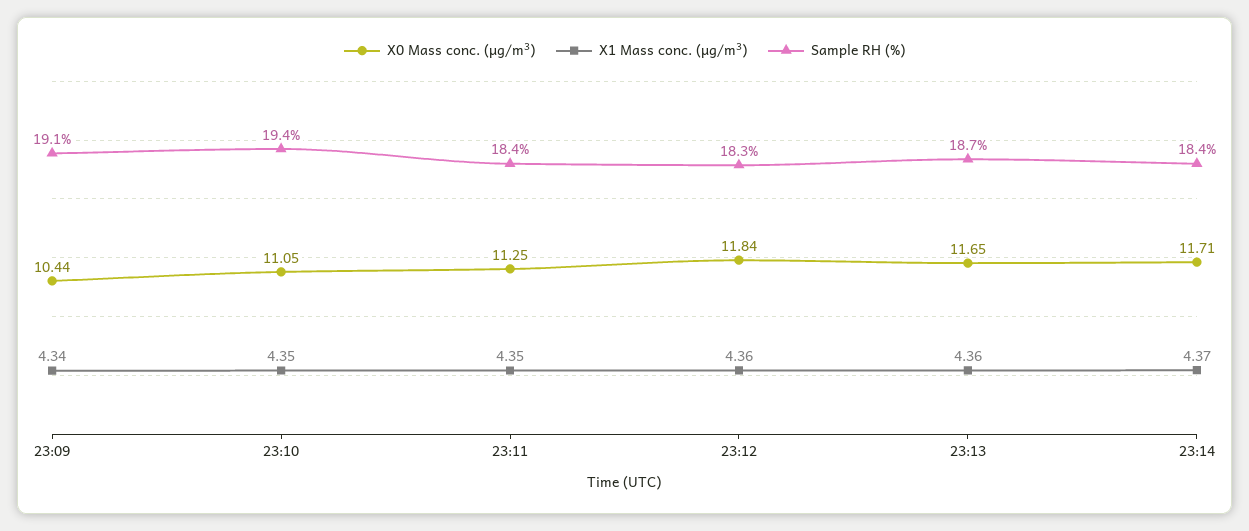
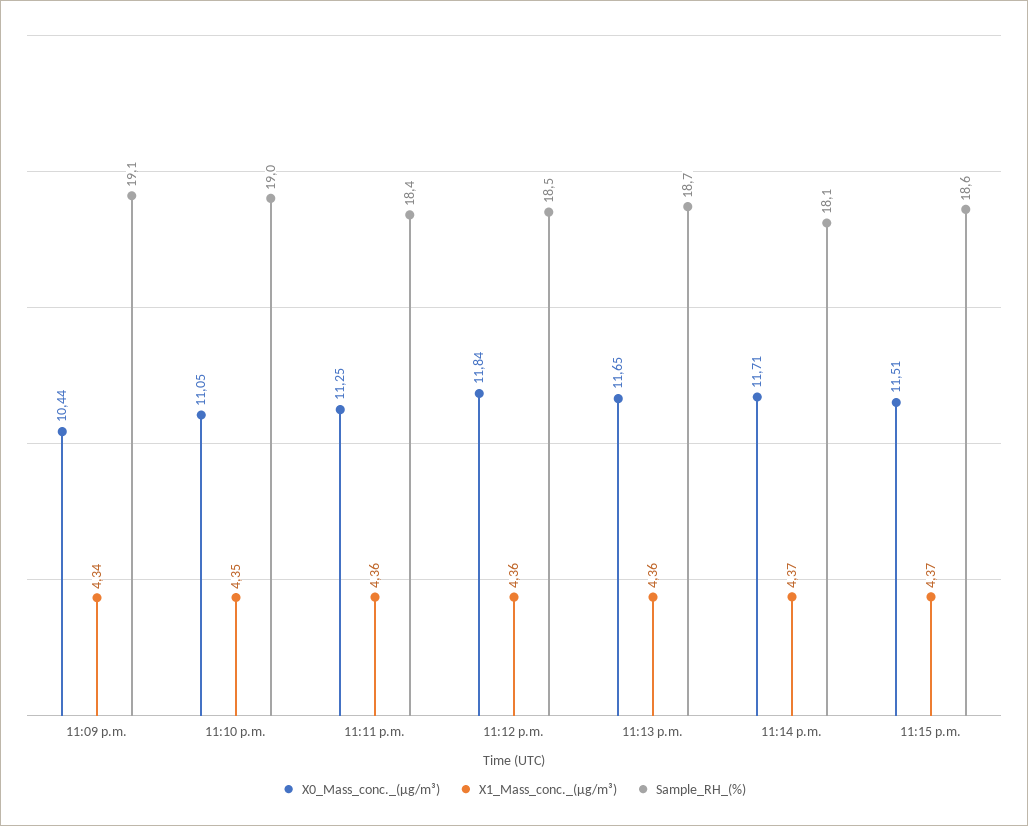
Sample RH (%), 23:10: 19.4 -> 19
X1 Mass conc. (μg/m³), 23:11: 4.35 -> 4.36
Sample RH (%), 23:12: 18.3 -> 18.5
Sample RH (%), 23:14: 18.4 -> 18.1
X0 Mass conc. (μg/m³), 11:15 p.m.: none -> 11.51
X1 Mass conc. (μg/m³), 11:15 p.m.: none -> 4.37
Sample RH (%), 11:15 p.m.: none -> 18.6

